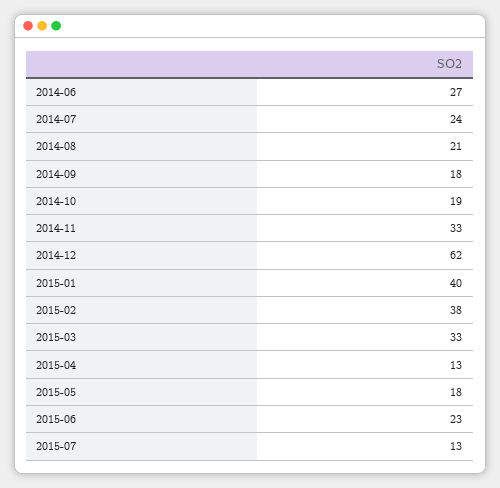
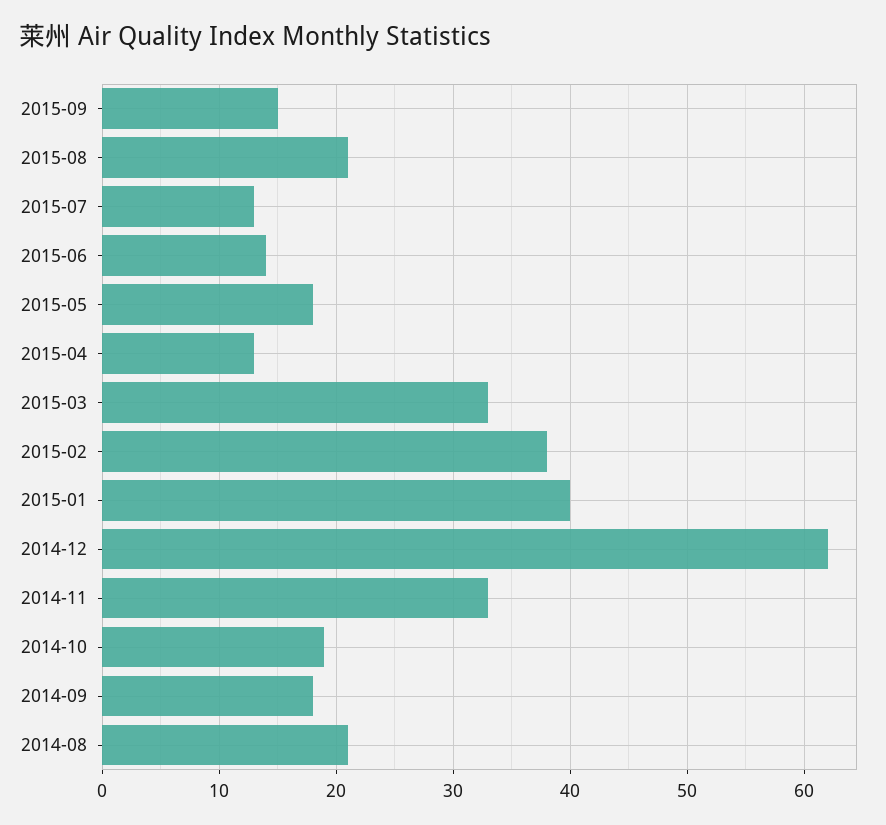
2014-06: 27 -> none
2014-07: 24 -> none
2015-06: 23 -> 14
2015-09: none -> 15
2015-08: none -> 21

